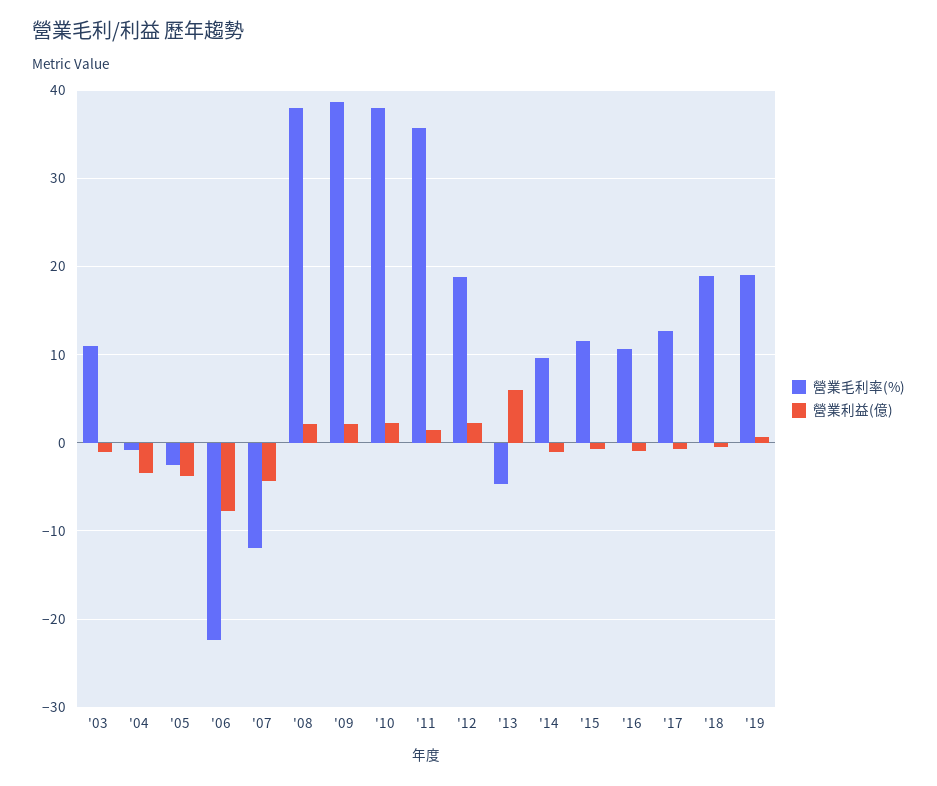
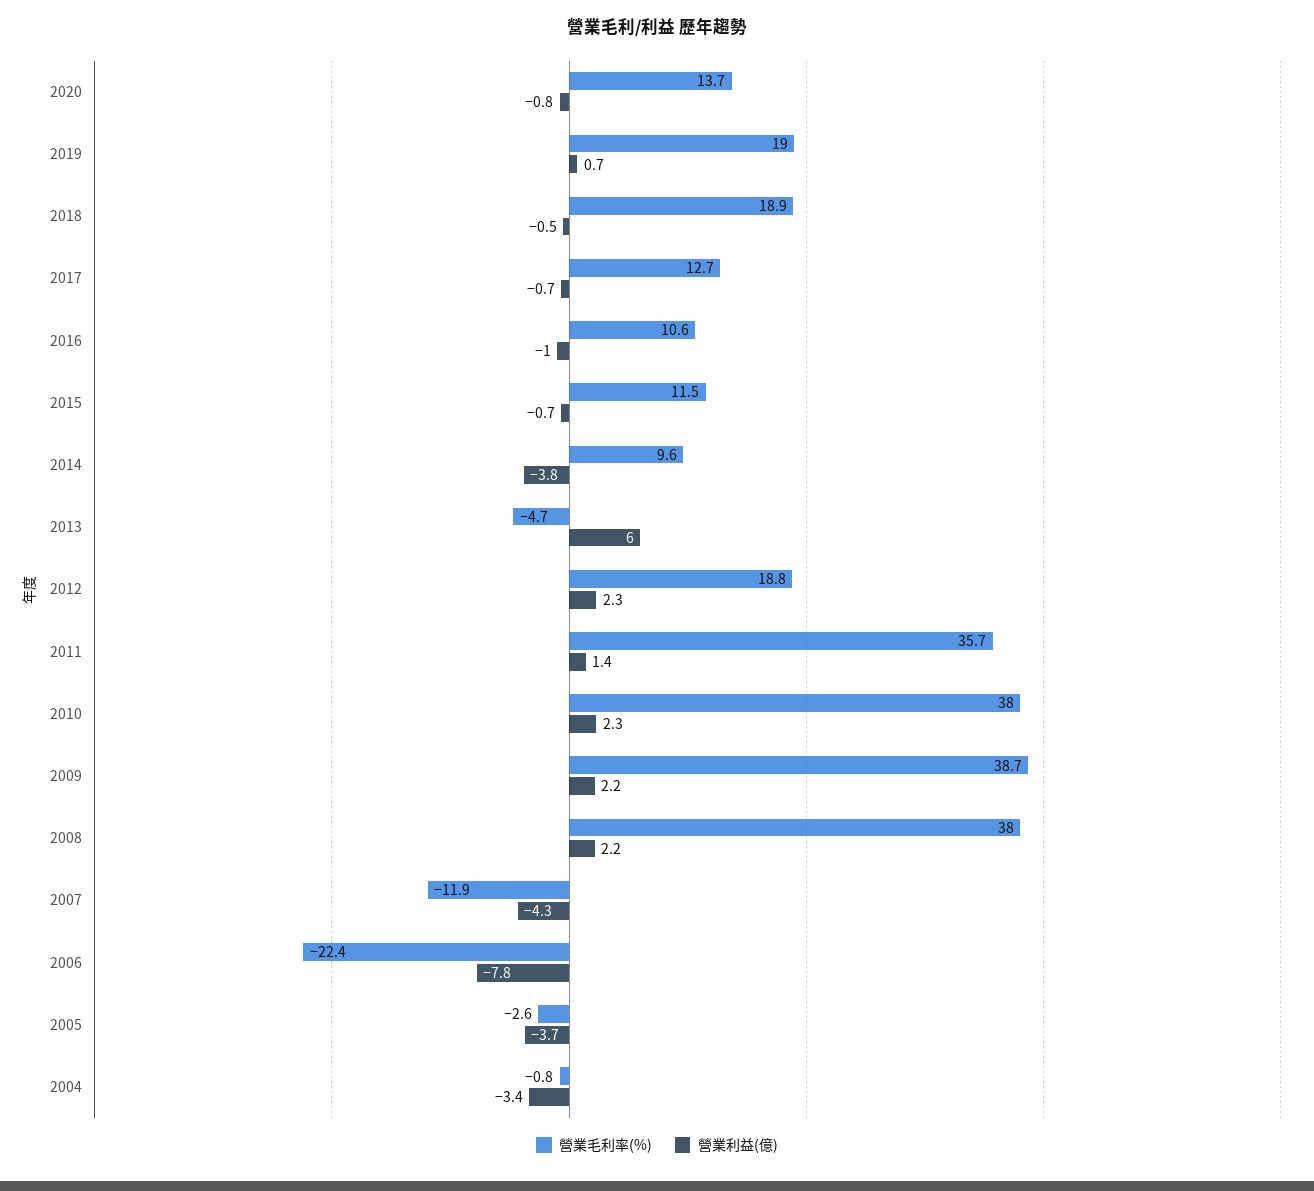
營業毛利率(%), '03: 11 -> none
營業利益(億), '03: -1 -> none
營業利益(億), '14: -1 -> -3.8
營業毛利率(%), 2020: none -> 13.7
營業利益(億), 2020: none -> -0.8

